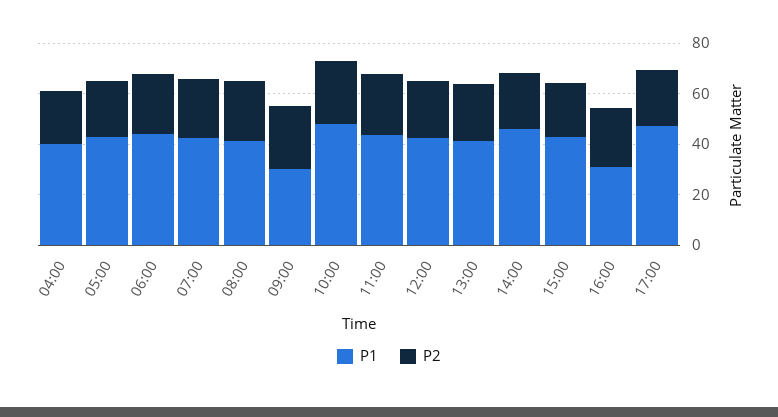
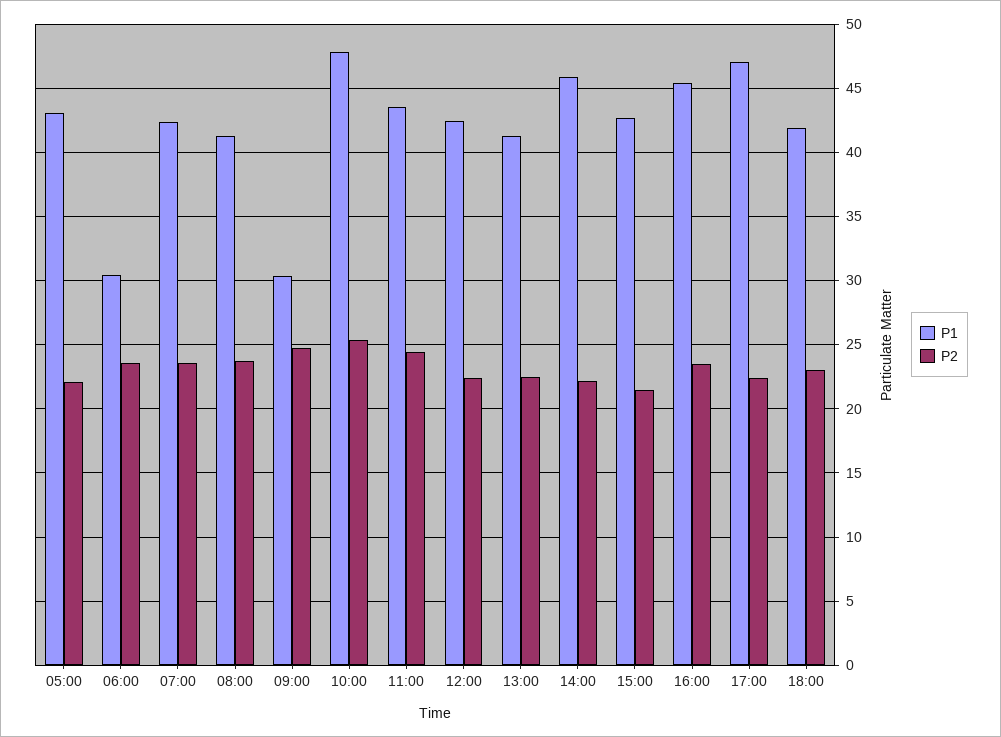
P1, 04:00: 40 -> none
P2, 04:00: 20 -> none
P1, 06:00: 45 -> 30.5
P1, 16:00: 30 -> 45.5
P1, 18:00: none -> 42
P2, 18:00: none -> 23

